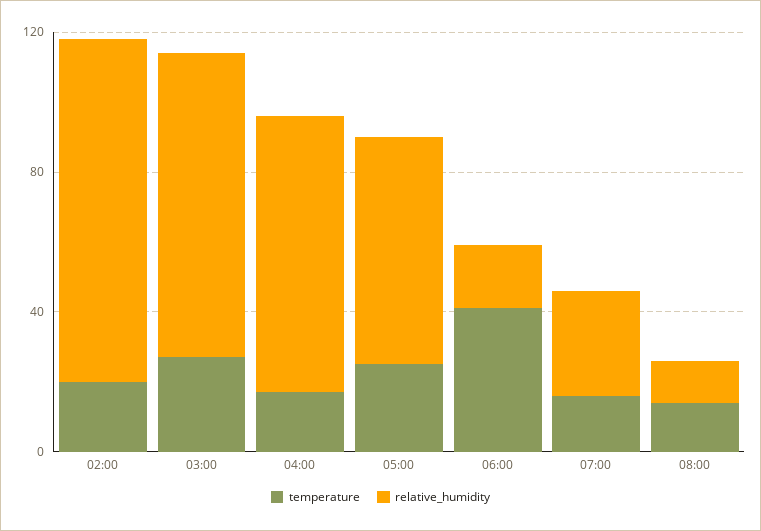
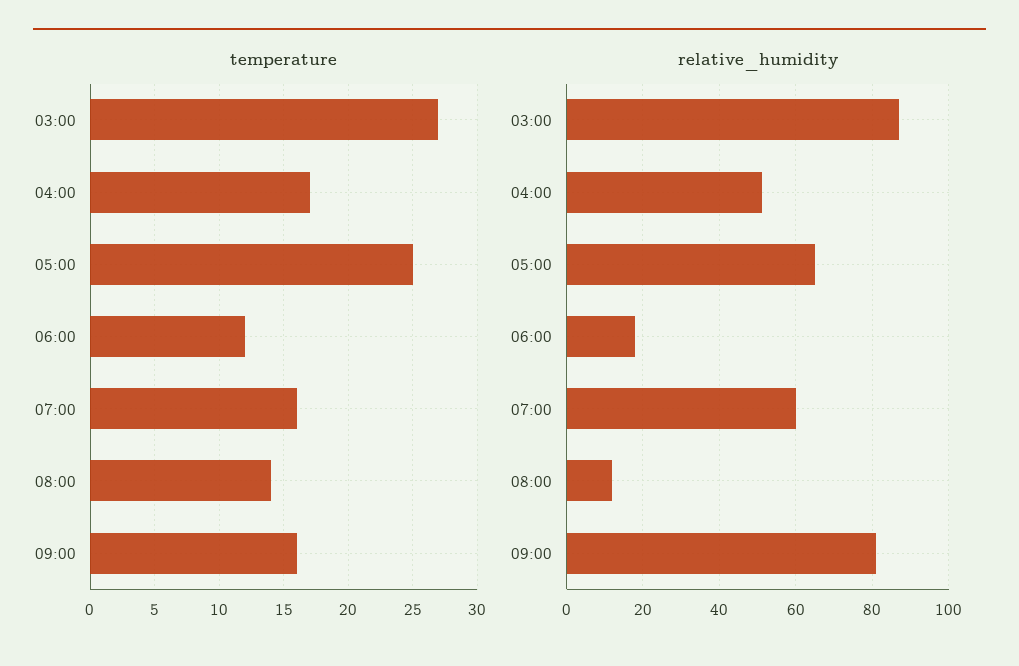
temperature, 02:00: 20 -> none
relative_humidity, 02:00: 100 -> none
relative_humidity, 04:00: 80 -> 50
temperature, 06:00: 40 -> 12
relative_humidity, 07:00: 30 -> 60
temperature, 09:00: none -> 16
relative_humidity, 09:00: none -> 80

